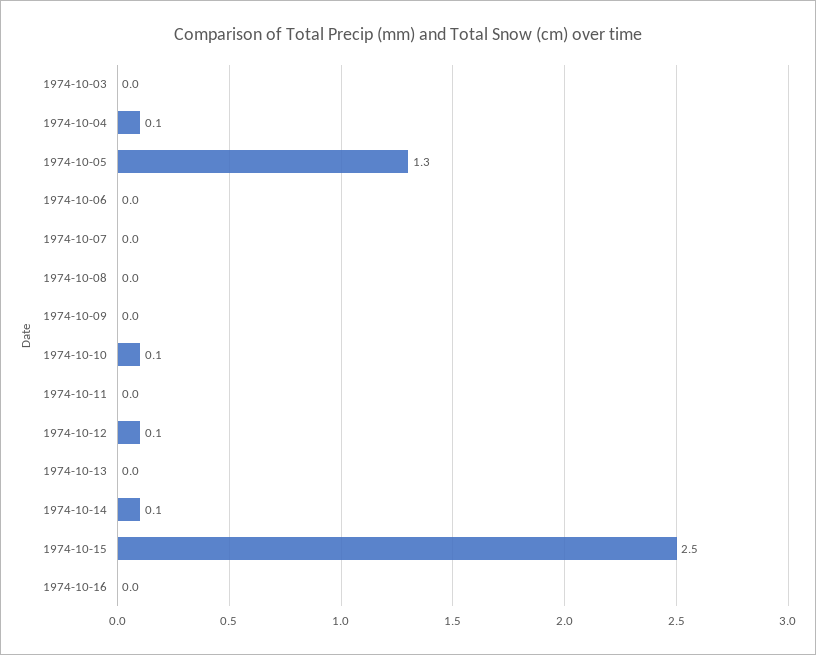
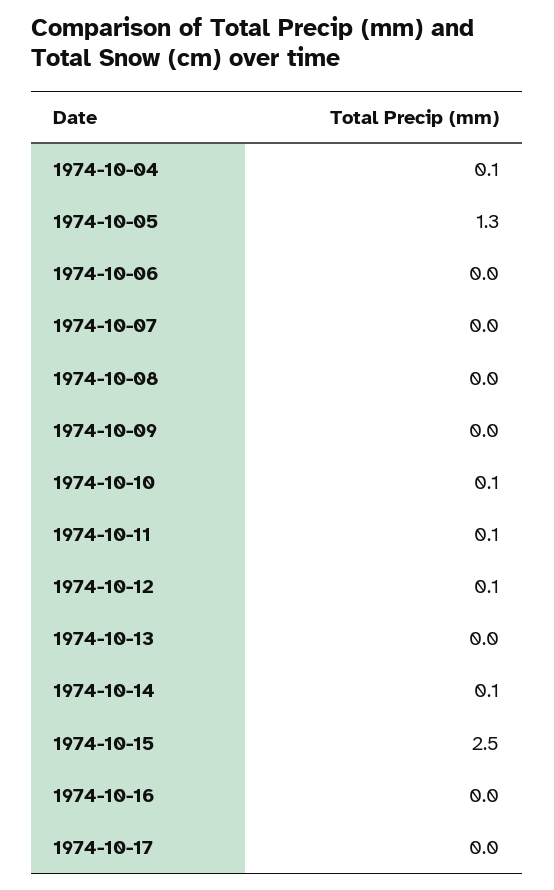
1974-10-03: 0 -> none
1974-10-11: 0 -> 0.1
1974-10-17: none -> 0

